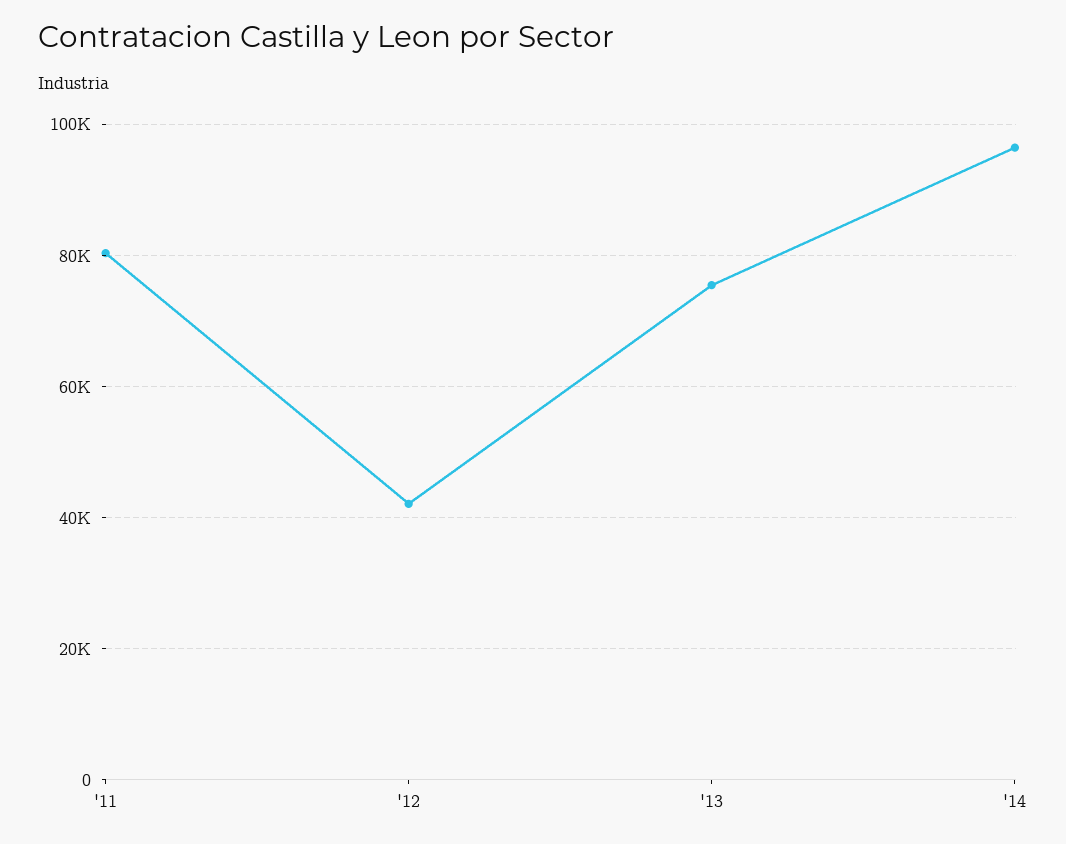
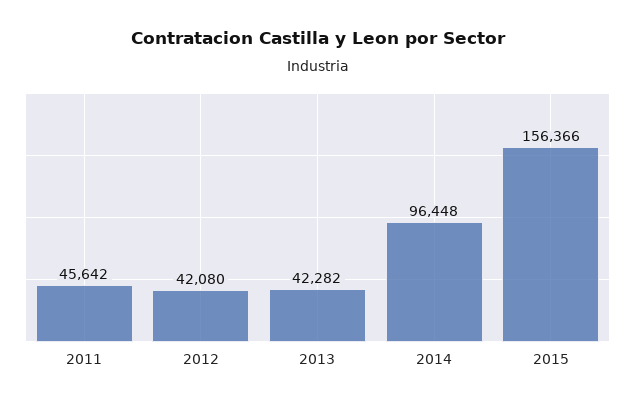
'11: 80000 -> 45642
'13: 76000 -> 42282
2015: none -> 156366

